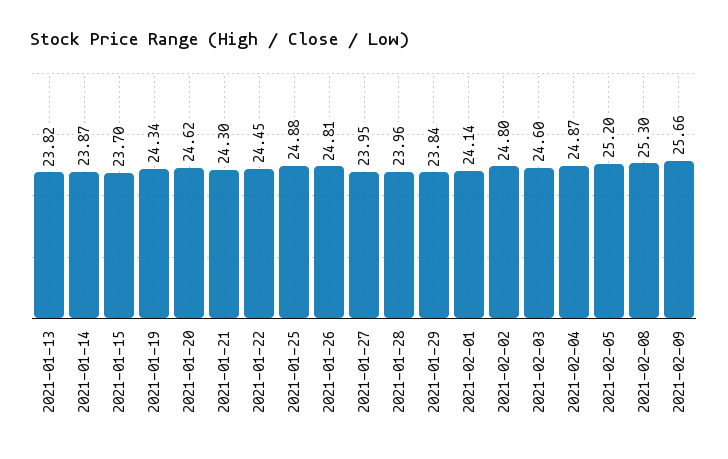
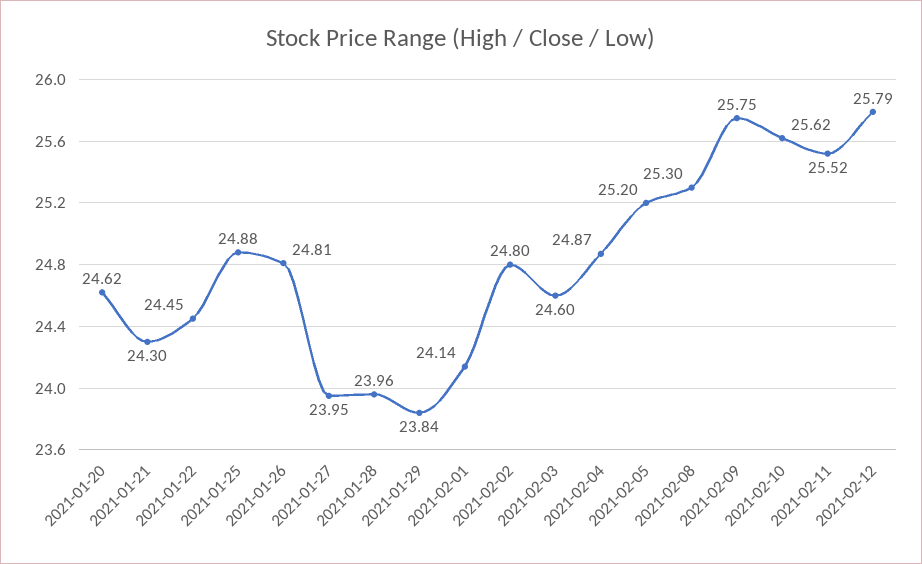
2021-01-13: 23.82 -> none
2021-01-14: 23.87 -> none
2021-01-15: 23.7 -> none
2021-01-19: 24.34 -> none
2021-02-09: 25.66 -> 25.75
2021-02-10: none -> 25.62
2021-02-11: none -> 25.52
2021-02-12: none -> 25.79

